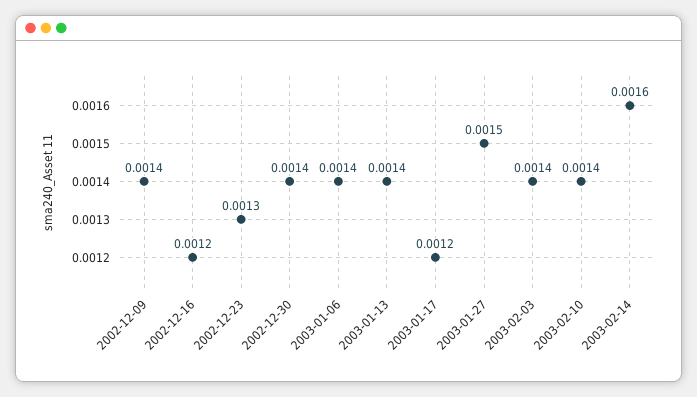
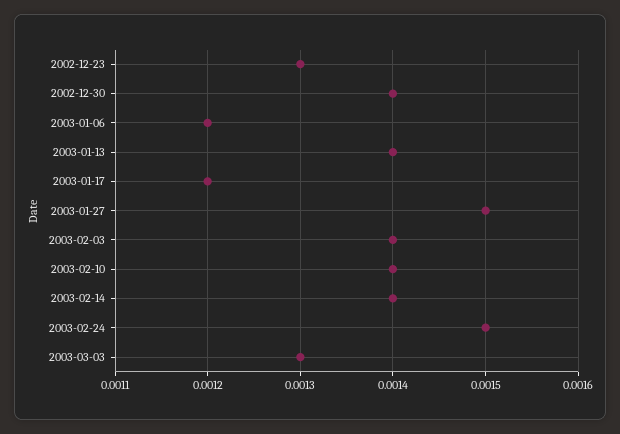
2002-12-09: 0.0014 -> none
2002-12-16: 0.0012 -> none
2003-01-06: 0.0014 -> 0.0012
2003-02-14: 0.0016 -> 0.0014
2003-02-24: none -> 0.0015
2003-03-03: none -> 0.0013

